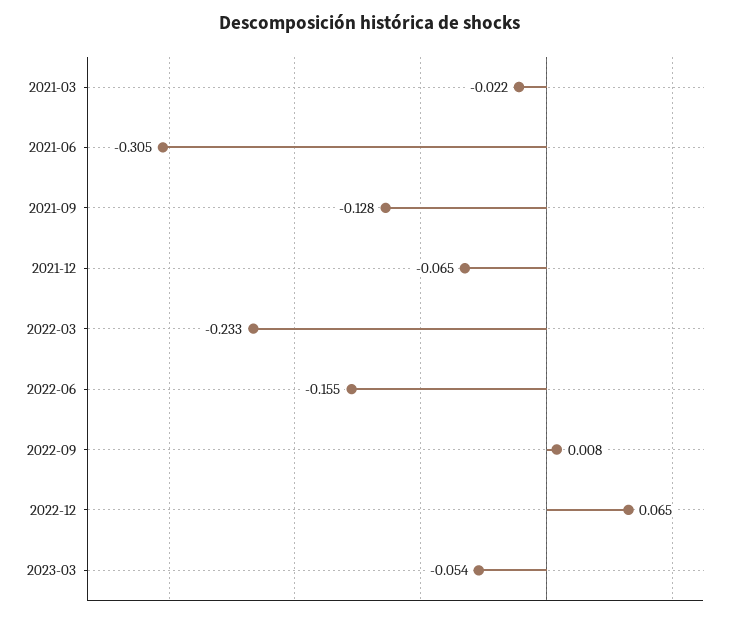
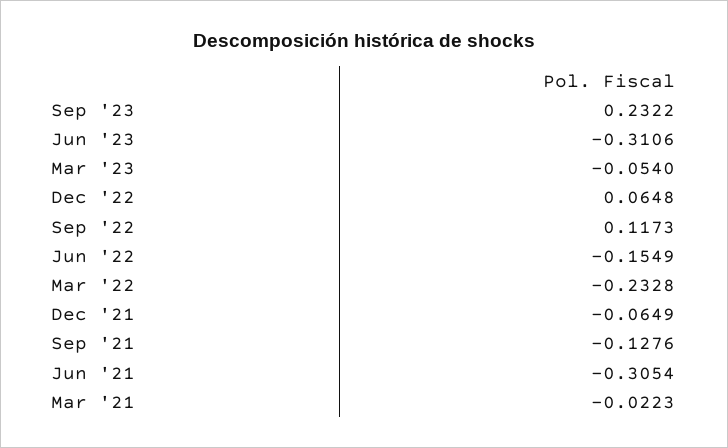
2022-09: 0.008 -> 0.1173
Sep '23: none -> 0.2322
Jun '23: none -> -0.3106

